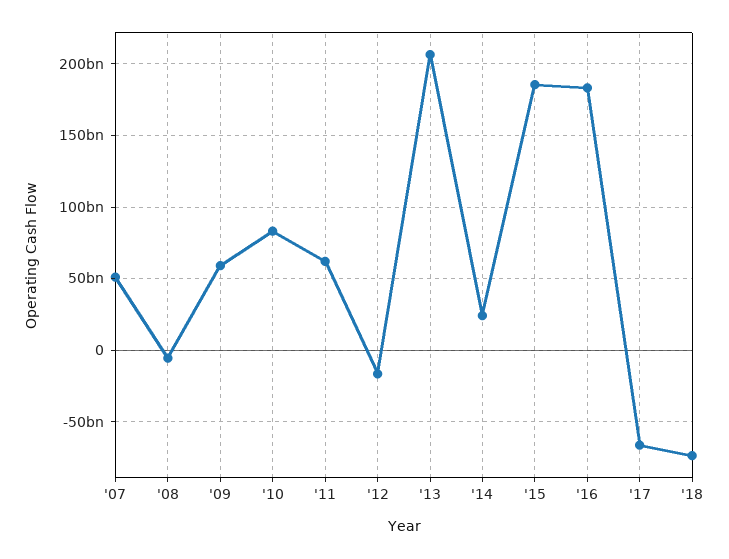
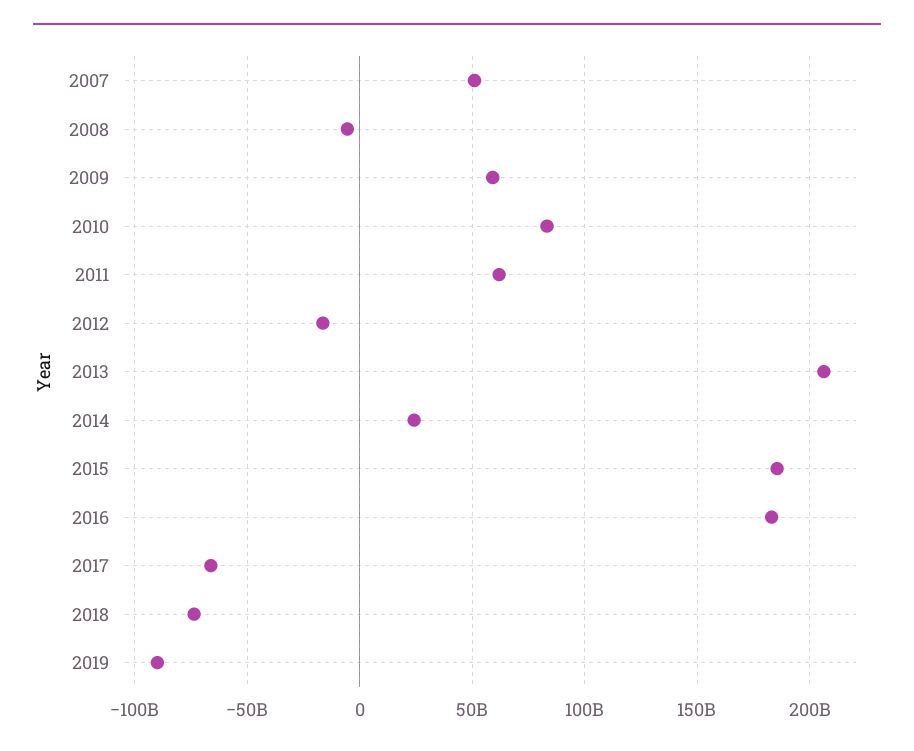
2019: none -> -90000000000

